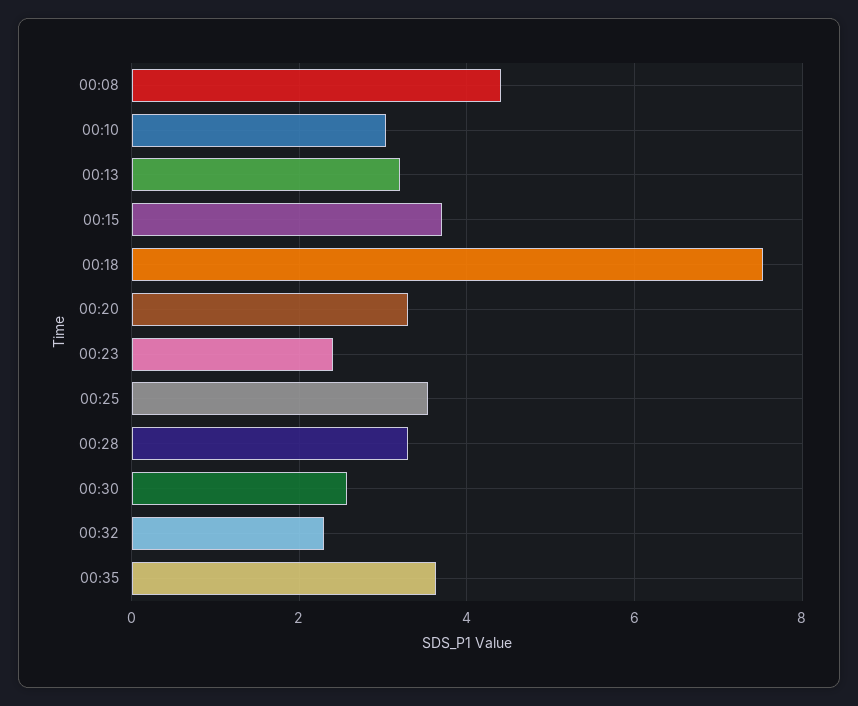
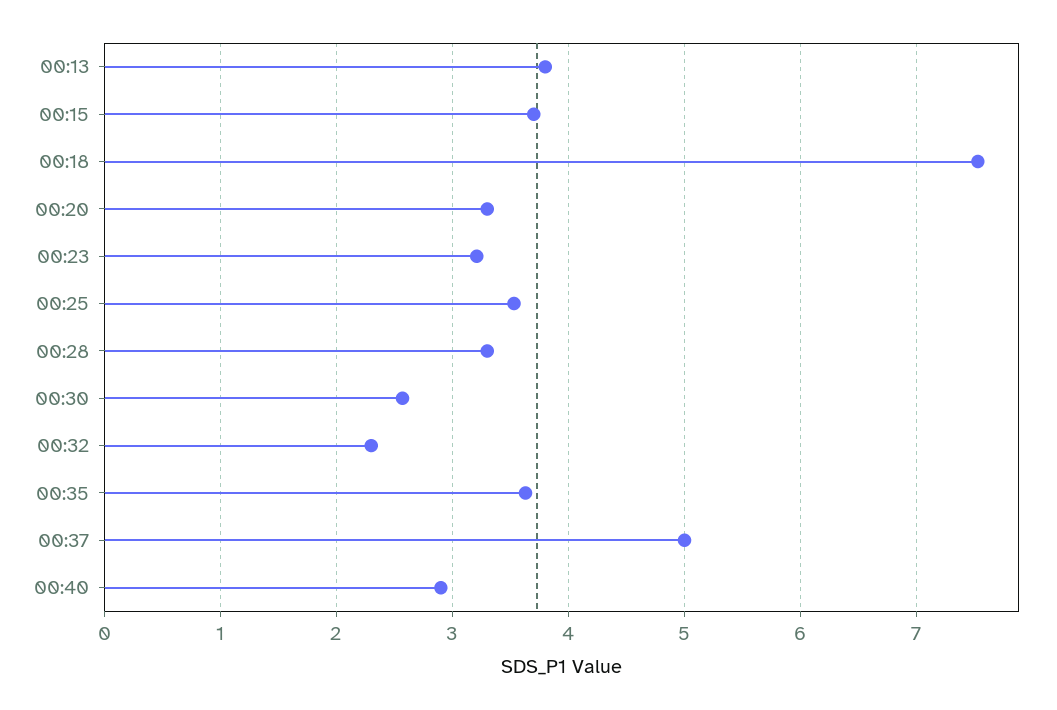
00:08: 4.4 -> none
00:10: 3 -> none
00:13: 3.2 -> 3.8
00:23: 2.4 -> 3.2
00:37: none -> 5
00:40: none -> 2.9

